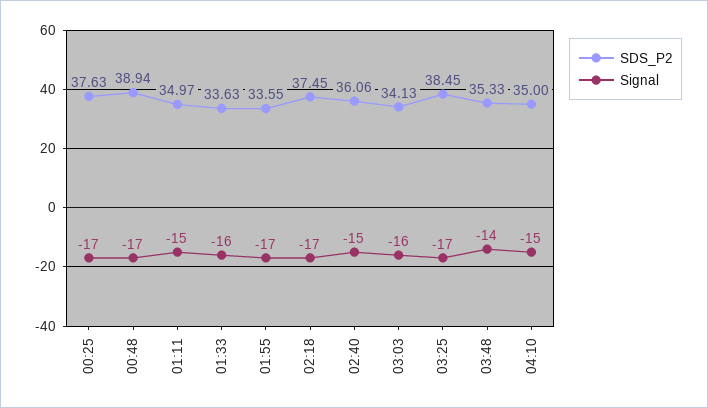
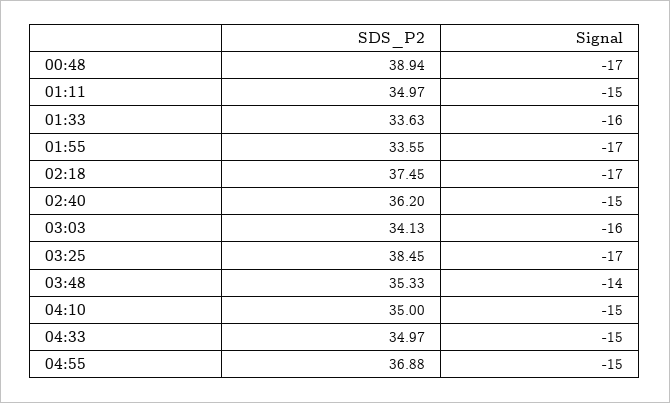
SDS_P2, 00:25: 37.63 -> none
Signal, 00:25: -17 -> none
SDS_P2, 02:40: 36.06 -> 36.2
SDS_P2, 04:33: none -> 34.97
Signal, 04:33: none -> -15
SDS_P2, 04:55: none -> 36.88
Signal, 04:55: none -> -15

